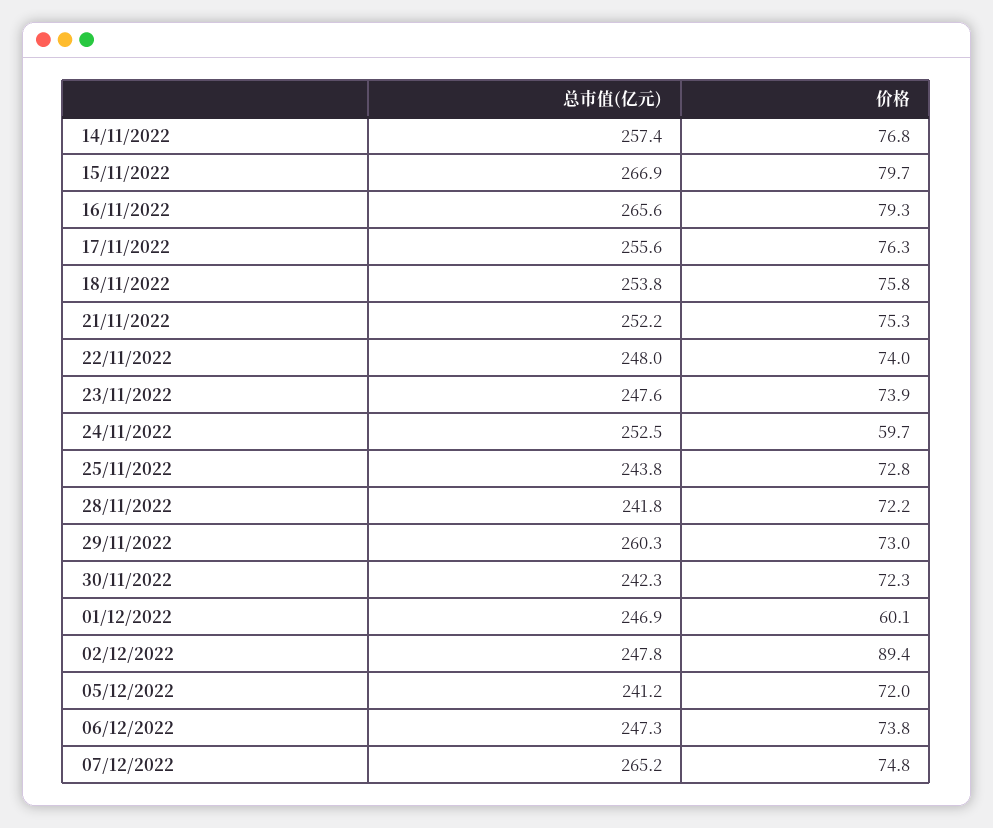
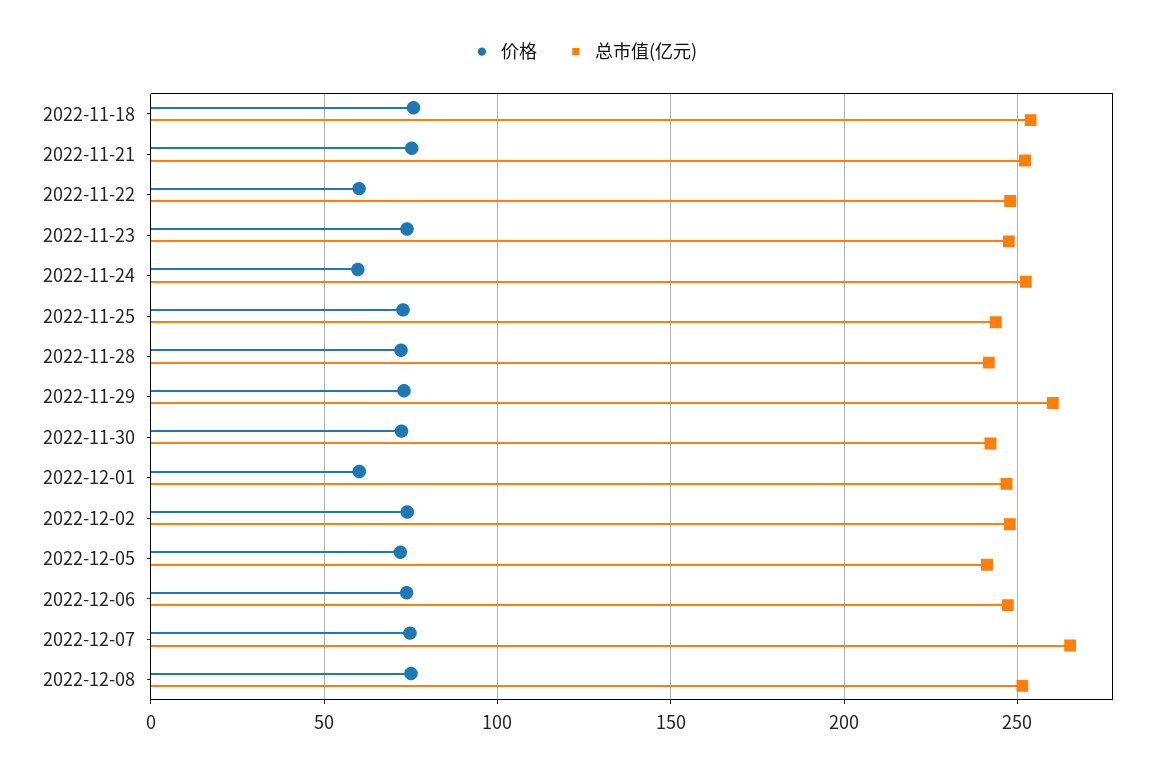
总市值(亿元), 14/11/2022: 257.4 -> none
价格, 14/11/2022: 76.8 -> none
总市值(亿元), 15/11/2022: 266.9 -> none
价格, 15/11/2022: 79.7 -> none
总市值(亿元), 16/11/2022: 265.6 -> none
价格, 16/11/2022: 79.3 -> none
总市值(亿元), 17/11/2022: 255.6 -> none
价格, 17/11/2022: 76.3 -> none
价格, 22/11/2022: 74 -> 60
价格, 02/12/2022: 89.4 -> 75
价格, 2022-12-08: none -> 75
总市值(亿元), 2022-12-08: none -> 250

